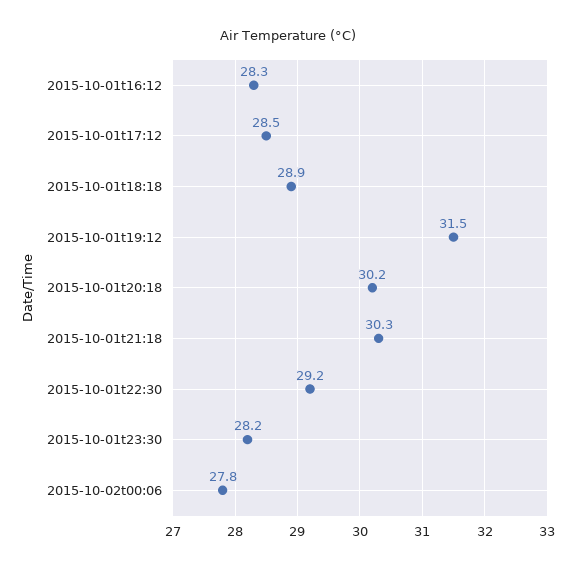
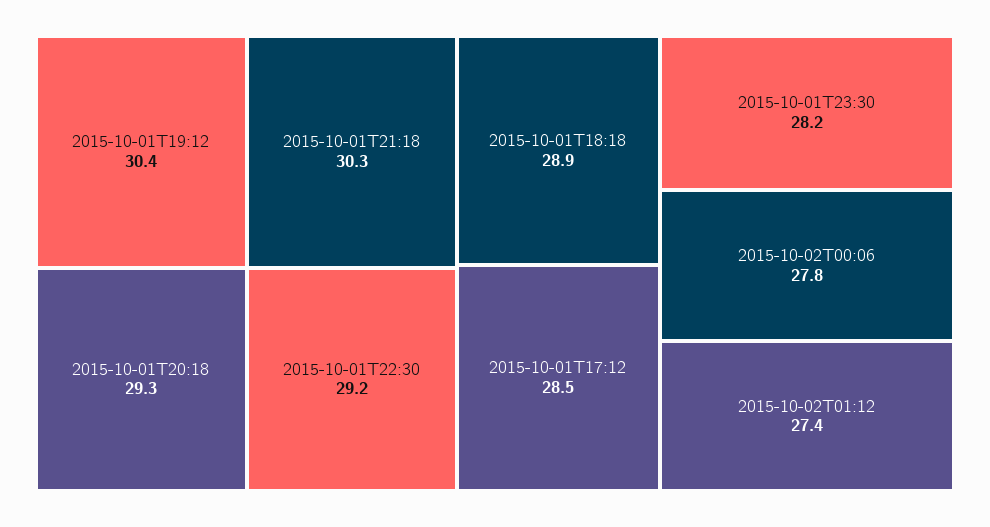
2015-10-01t16:12: 28.3 -> none
2015-10-01t19:12: 31.5 -> 30.4
2015-10-01t20:18: 30.2 -> 29.3
2015-10-02T01:12: none -> 27.4

